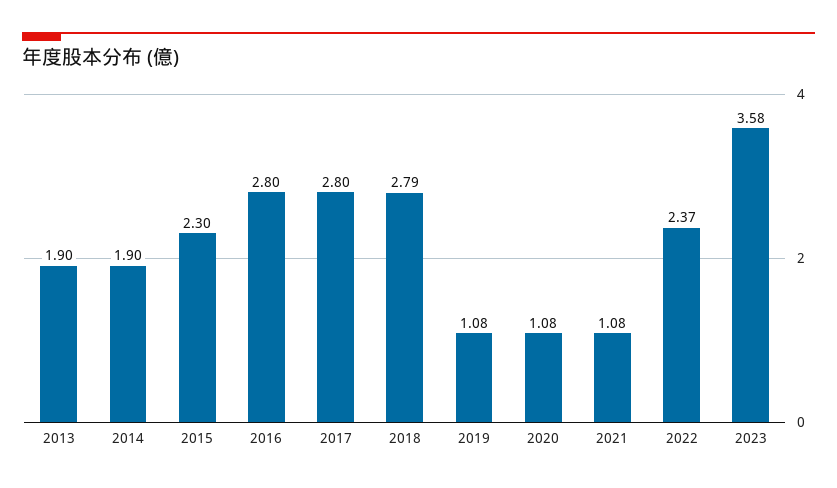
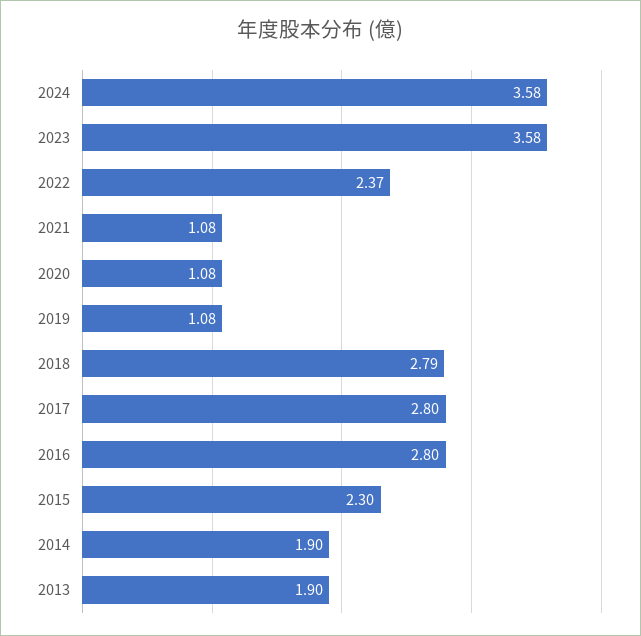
2024: none -> 3.58

